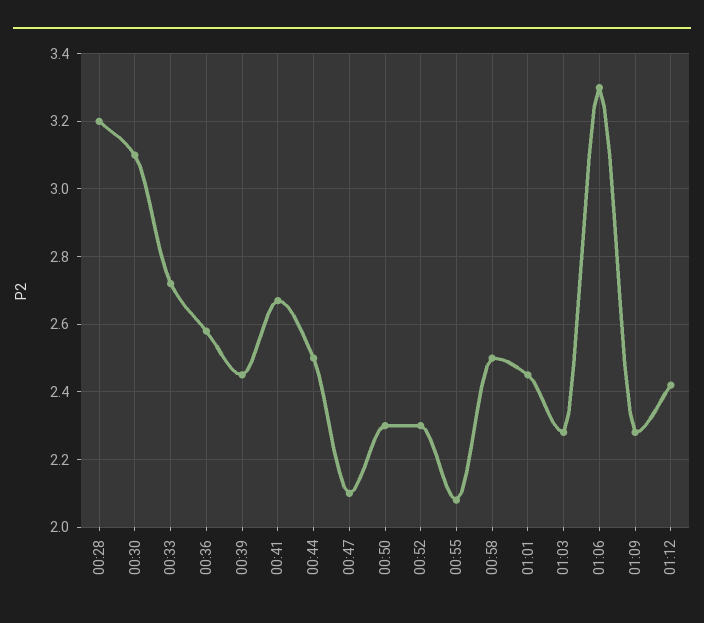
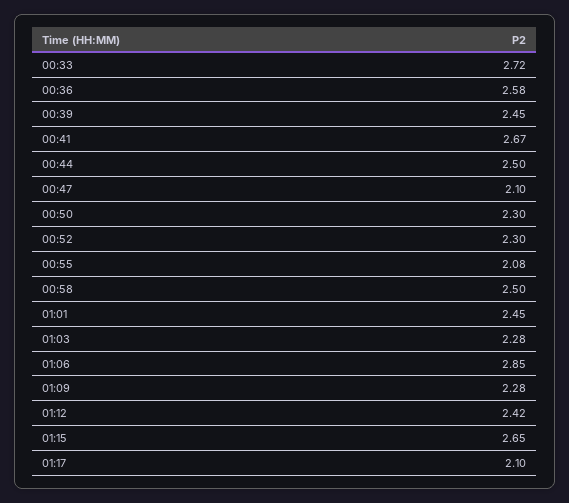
00:28: 3.2 -> none
00:30: 3.1 -> none
01:06: 3.3 -> 2.85
01:15: none -> 2.65
01:17: none -> 2.1

